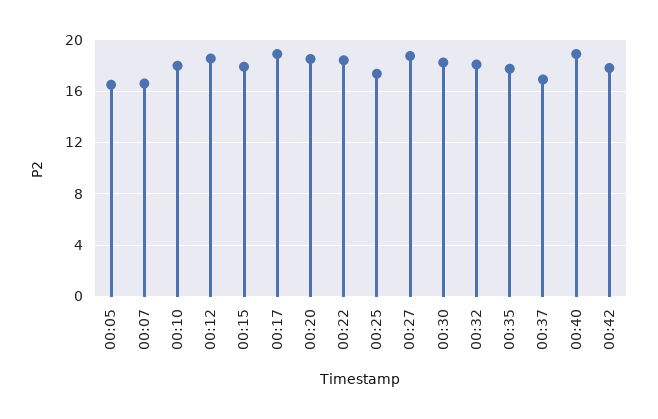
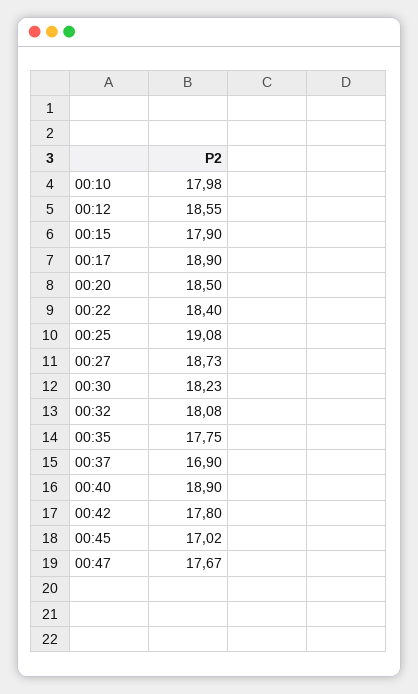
00:05: 16.5 -> none
00:07: 16.5 -> none
00:25: 17.5 -> 19.08
00:45: none -> 17.02
00:47: none -> 17.67

